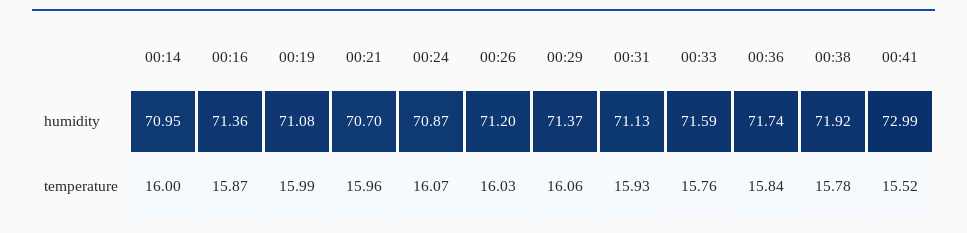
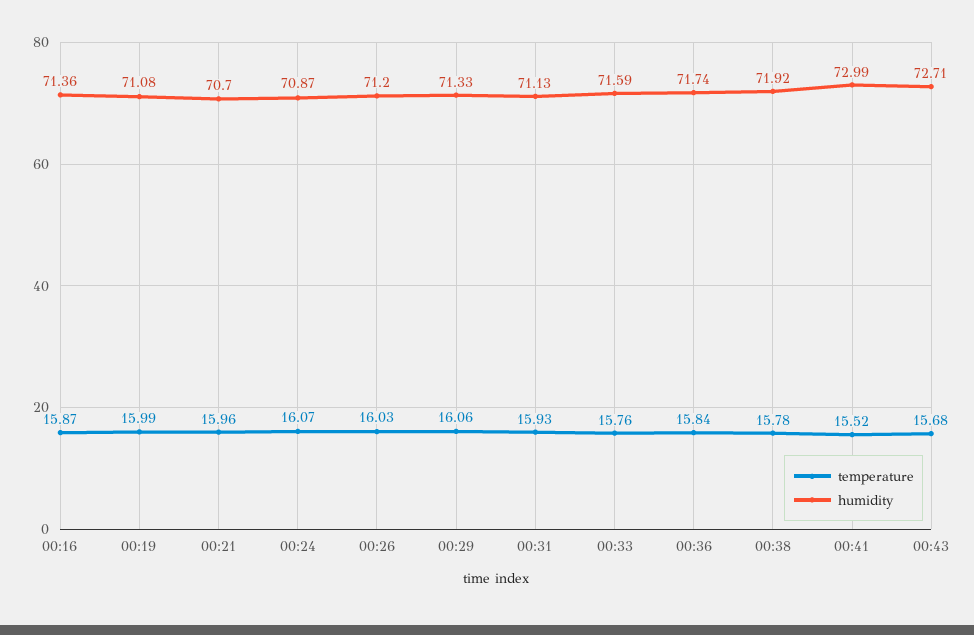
humidity, 00:14: 70.95 -> none
humidity, 00:29: 71.37 -> 71.33
temperature, 00:14: 16 -> none
temperature, 00:43: none -> 15.68
humidity, 00:43: none -> 72.71

